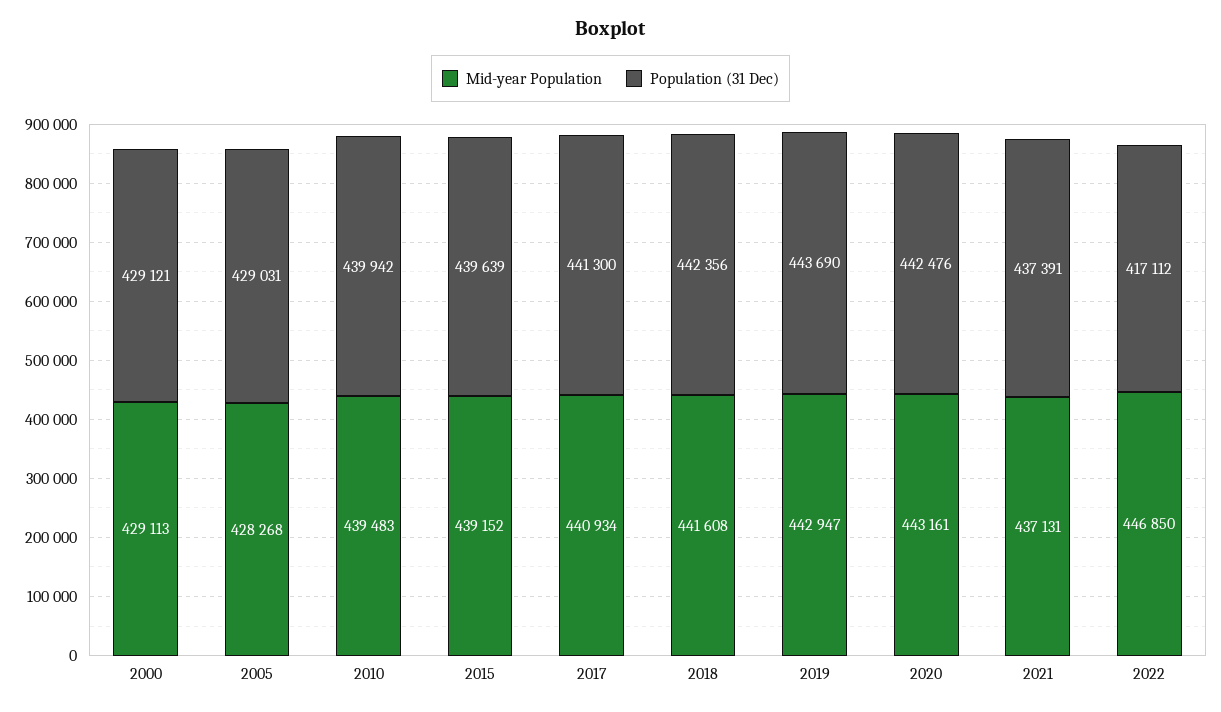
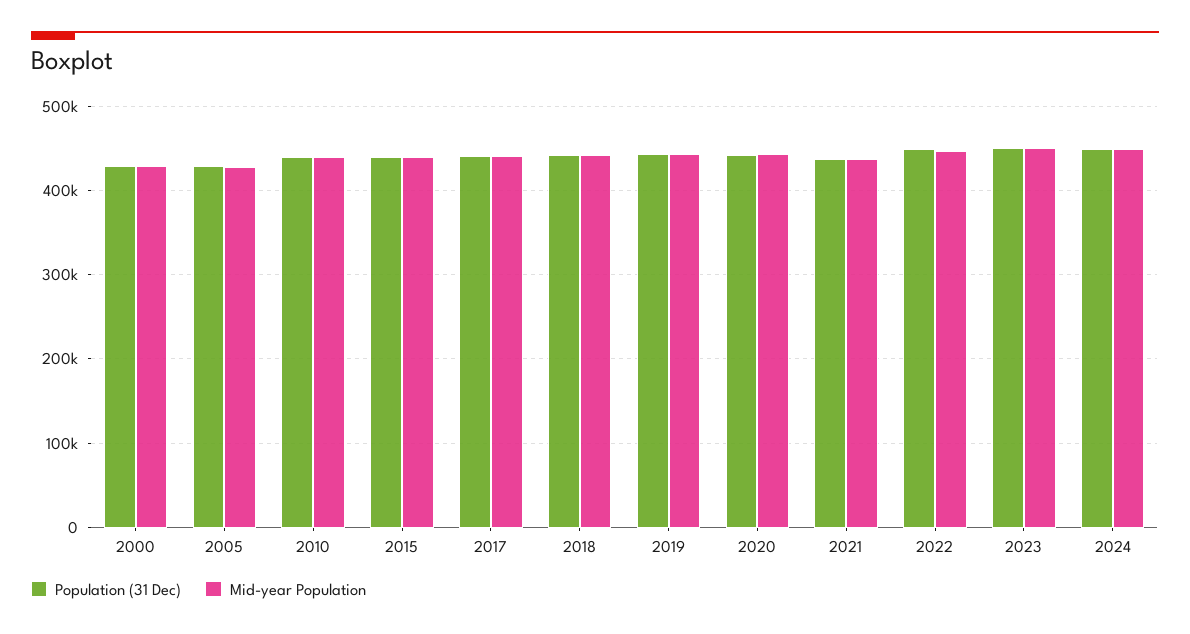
Population (31 Dec), 2022: 417112 -> 450000
Population (31 Dec), 2023: none -> 450000
Mid-year Population, 2023: none -> 450000
Population (31 Dec), 2024: none -> 450000
Mid-year Population, 2024: none -> 450000

